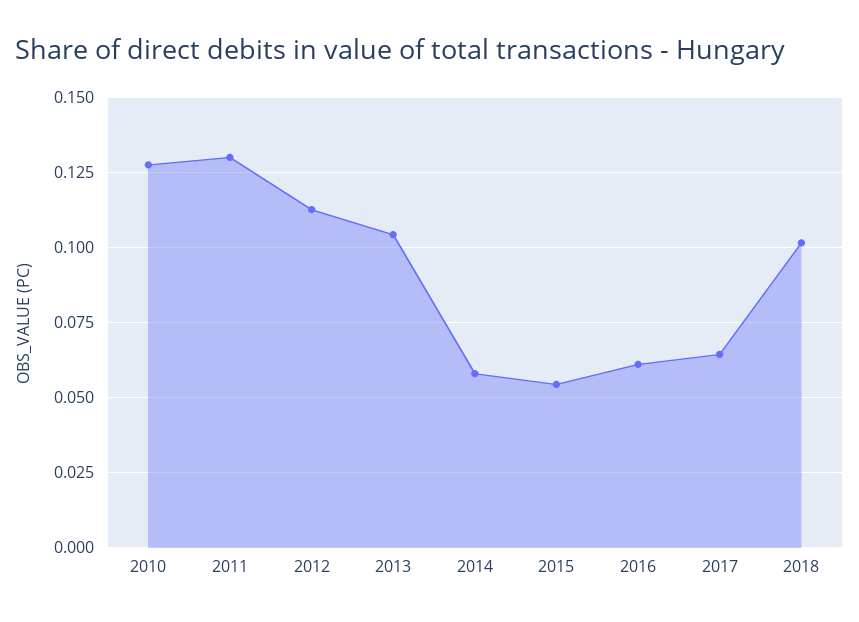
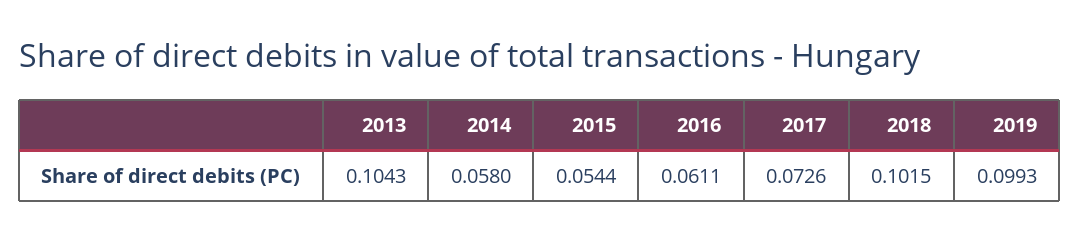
2010: 0.1275 -> none
2011: 0.13 -> none
2012: 0.1125 -> none
2017: 0.065 -> 0.0726
2019: none -> 0.0993

